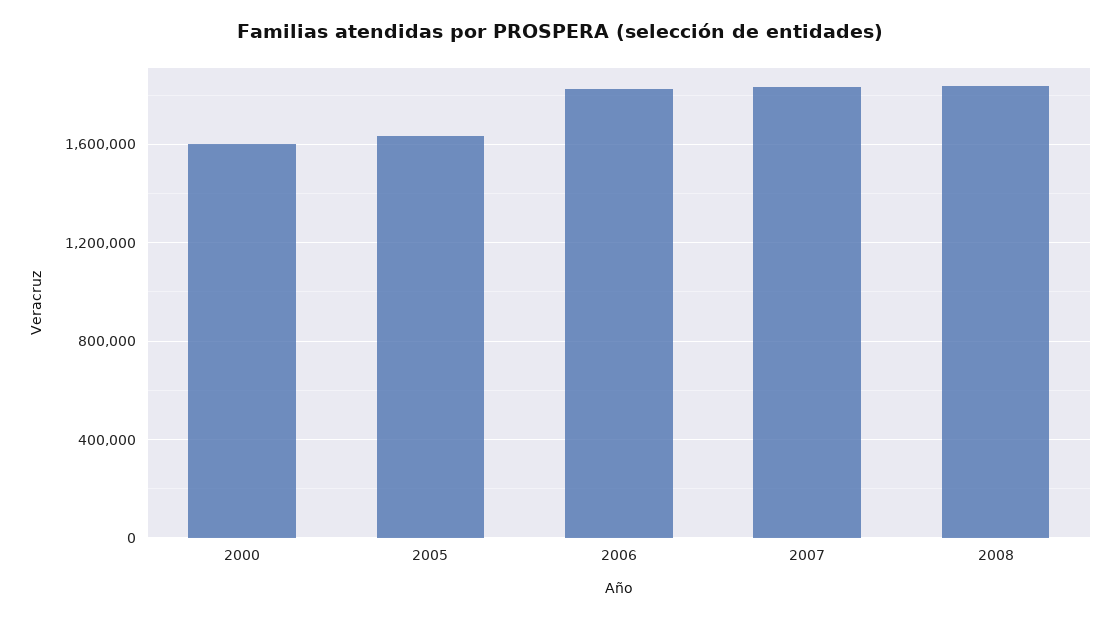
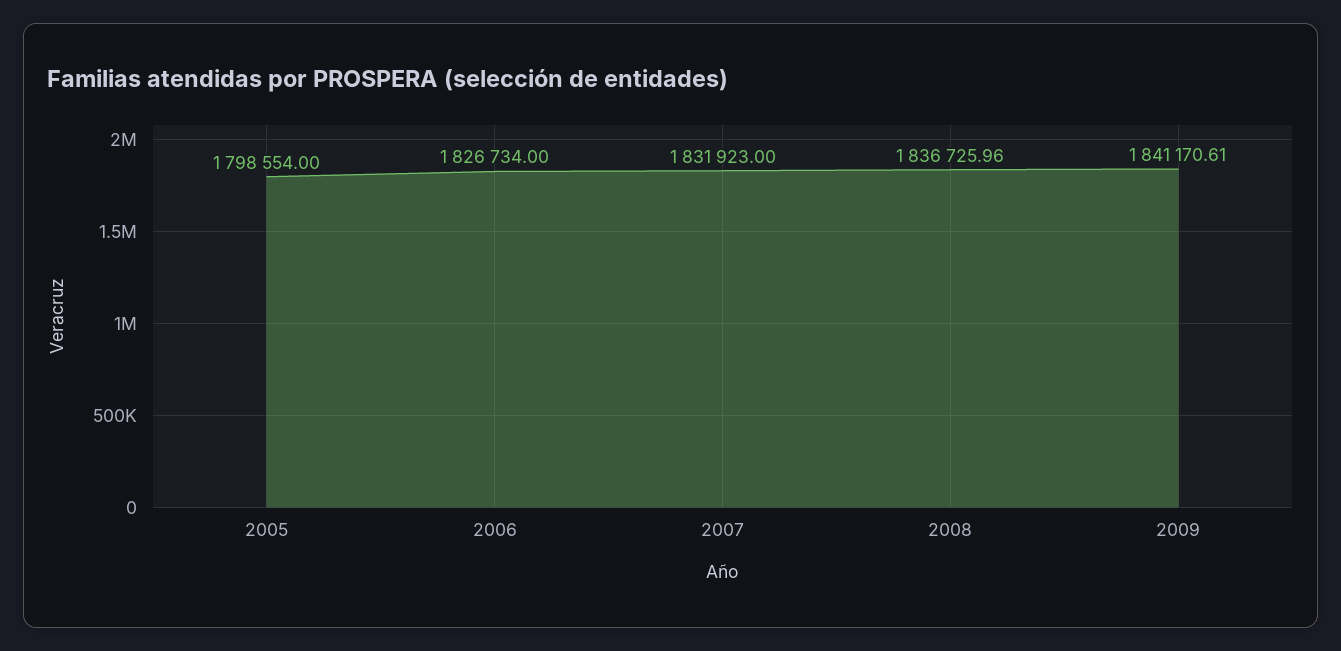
2000: 1600000 -> none
2005: 1650000 -> 1798554
2009: none -> 1841170.61

